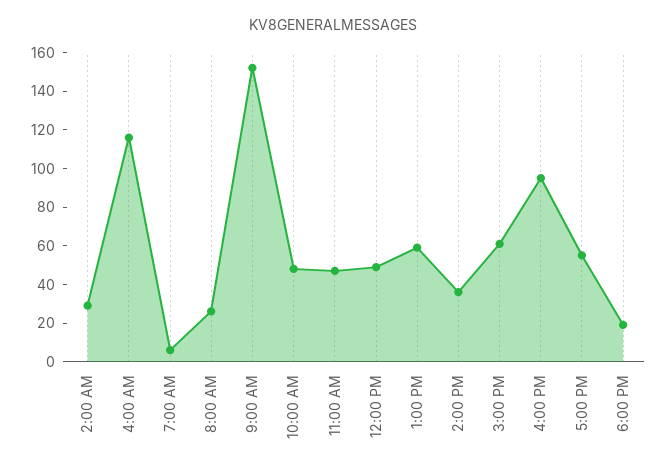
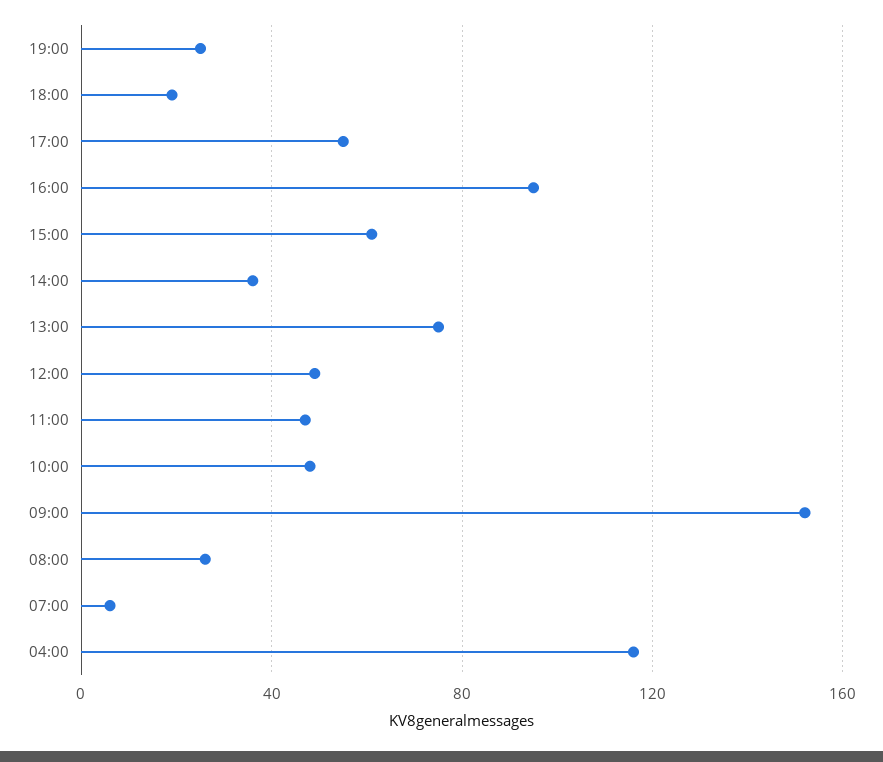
2:00 AM: 30 -> none
1:00 PM: 60 -> 75
19:00: none -> 25

